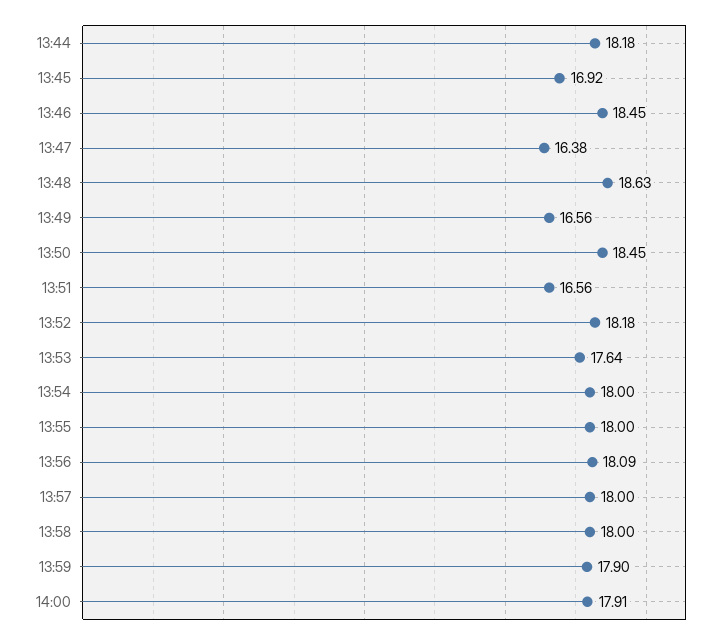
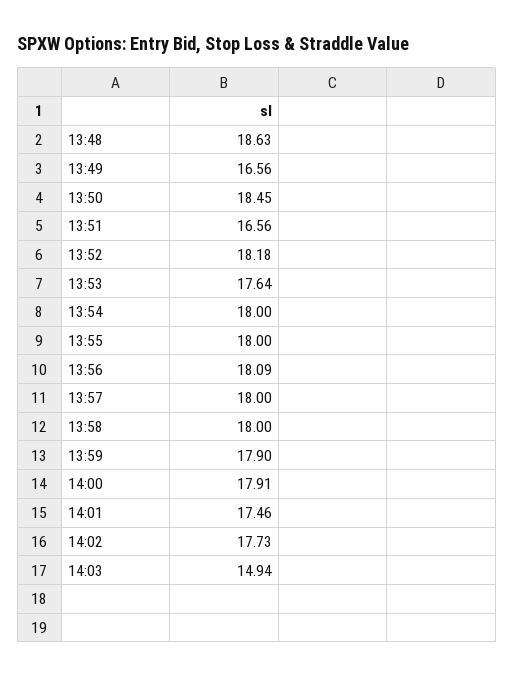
13:44: 18.18 -> none
13:45: 16.92 -> none
13:46: 18.45 -> none
13:47: 16.38 -> none
14:01: none -> 17.46
14:02: none -> 17.73
14:03: none -> 14.94

